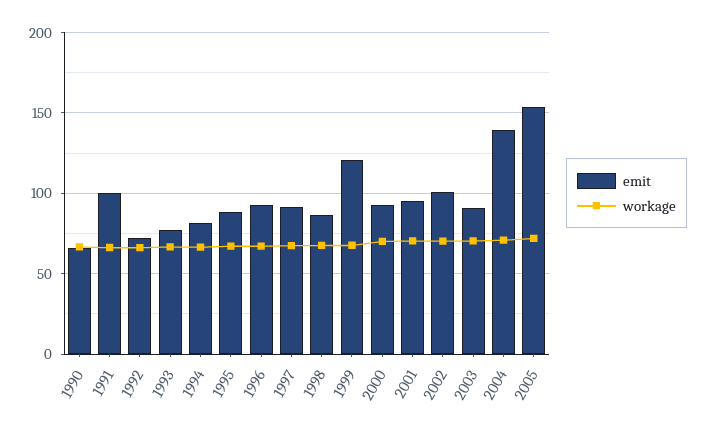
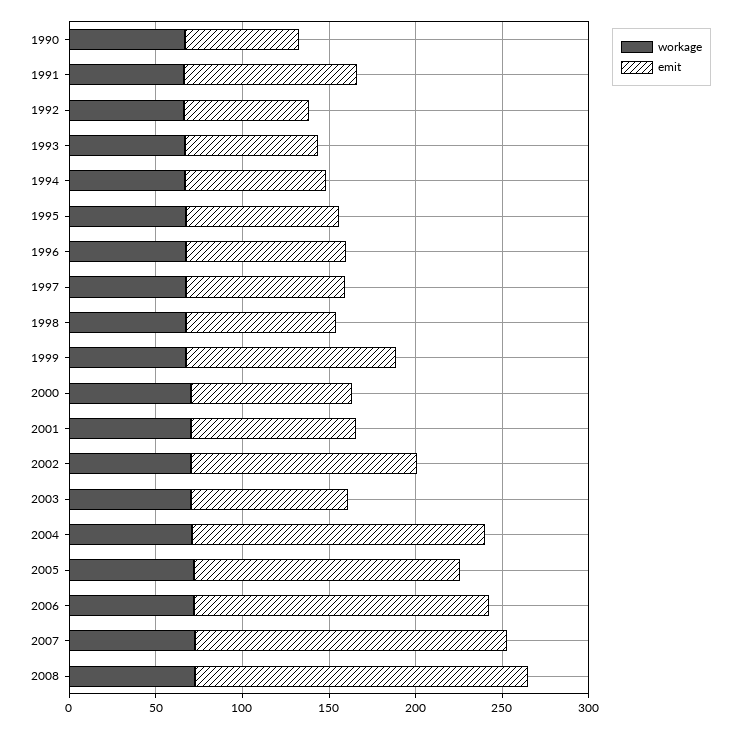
emit, 2002: 100 -> 130
emit, 2004: 140 -> 170
workage, 2006: none -> 70
emit, 2006: none -> 170
workage, 2007: none -> 70
emit, 2007: none -> 180
workage, 2008: none -> 70
emit, 2008: none -> 190

